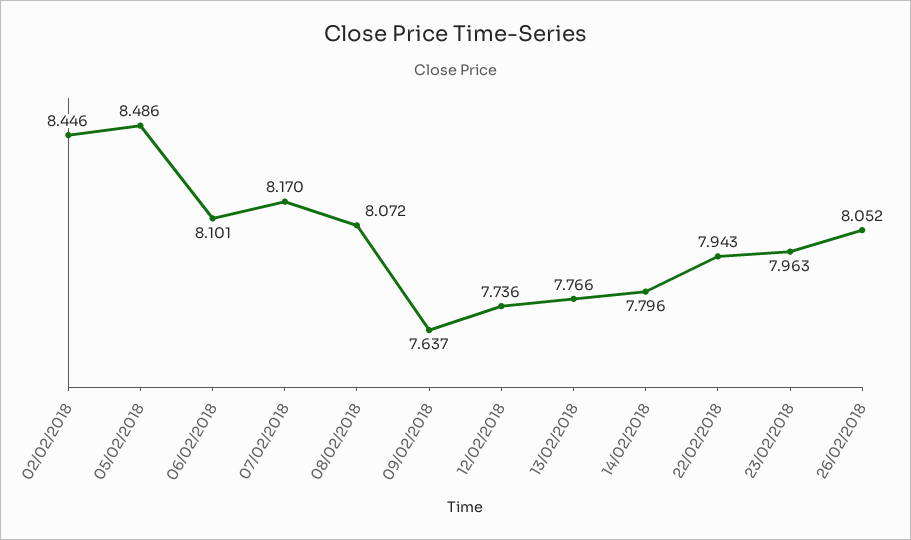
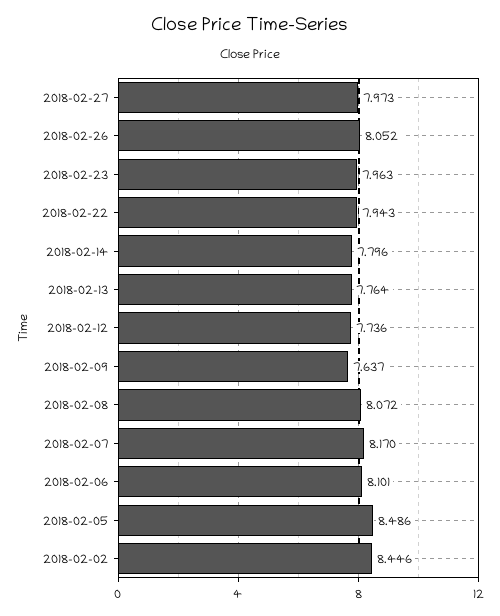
13/02/2018: 7.766 -> 7.764
2018-02-27: none -> 7.973

